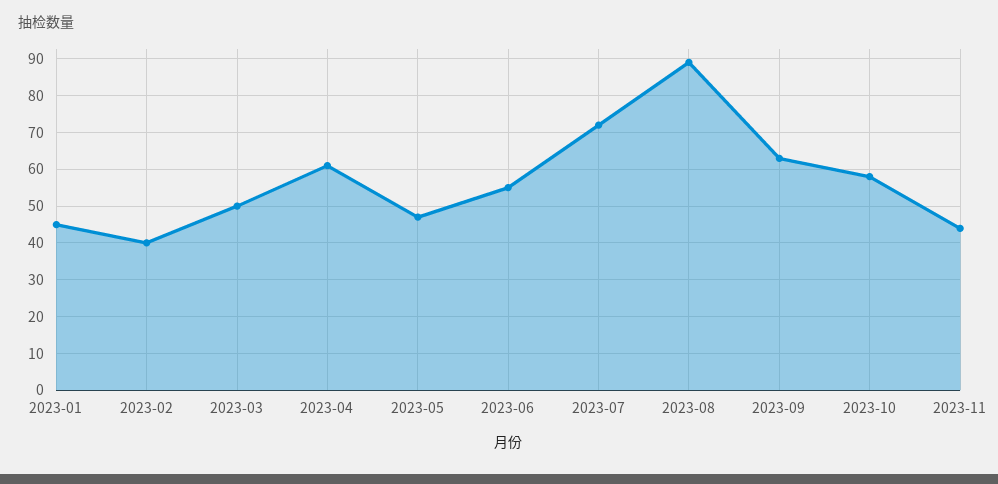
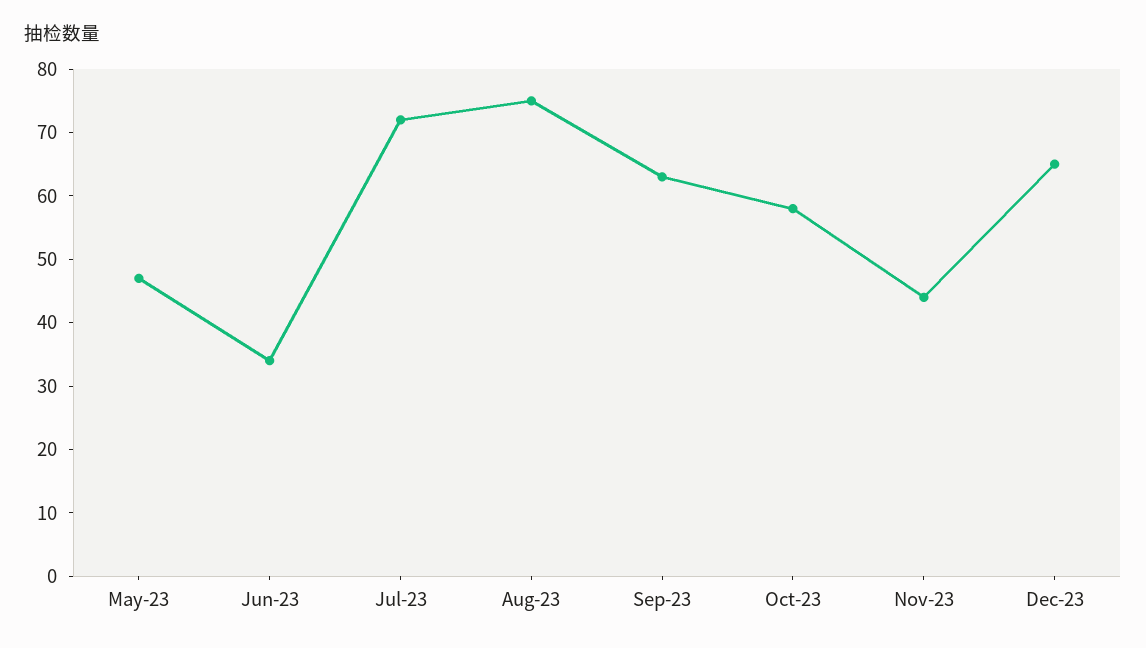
2023-01: 45 -> none
2023-02: 40 -> none
2023-03: 50 -> none
2023-04: 60 -> none
2023-06: 55 -> 35
2023-08: 90 -> 75
Dec-23: none -> 65

